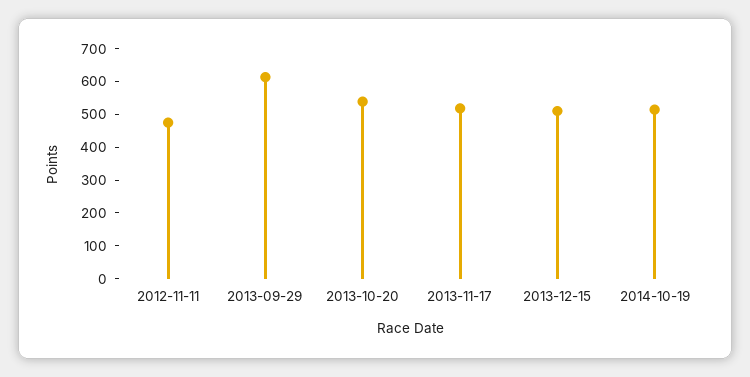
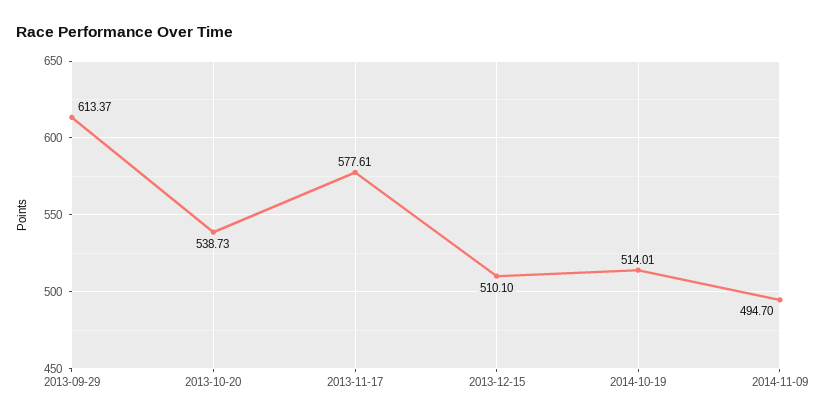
2012-11-11: 475 -> none
2013-11-17: 525 -> 577.61
2014-11-09: none -> 494.7

